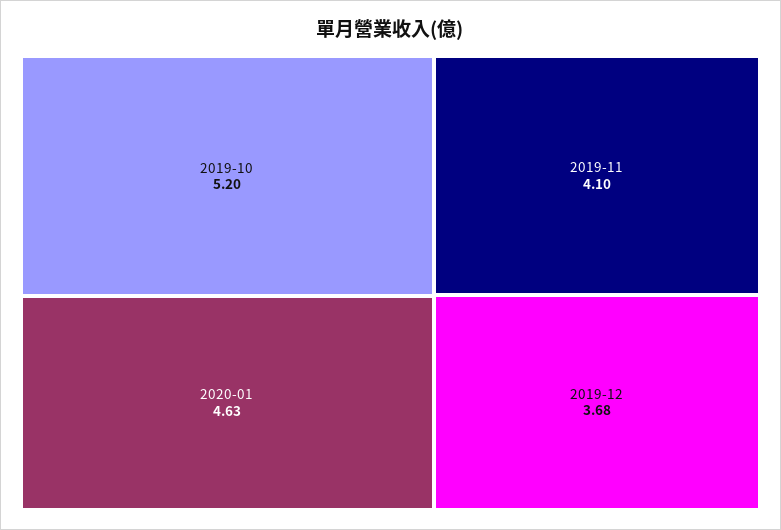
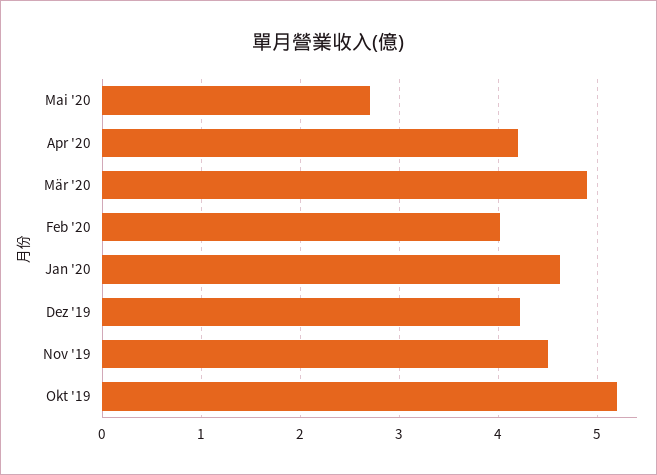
2019-11: 4.1 -> 4.5
2019-12: 3.68 -> 4.2
Mai '20: none -> 2.7
Apr '20: none -> 4.2
Mär '20: none -> 4.9
Feb '20: none -> 4

